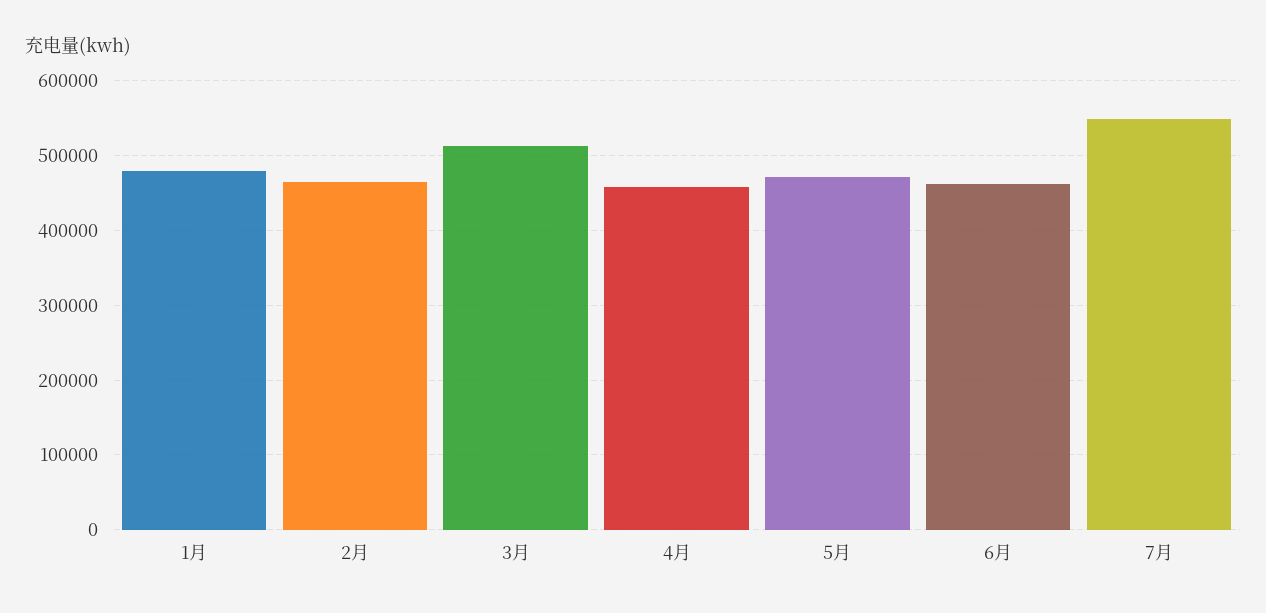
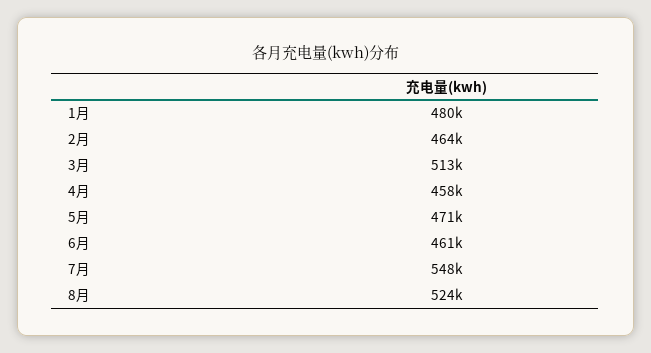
8月: none -> 524000

